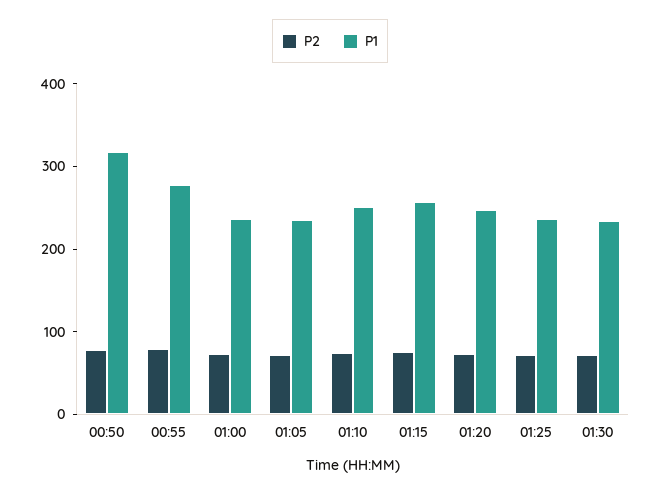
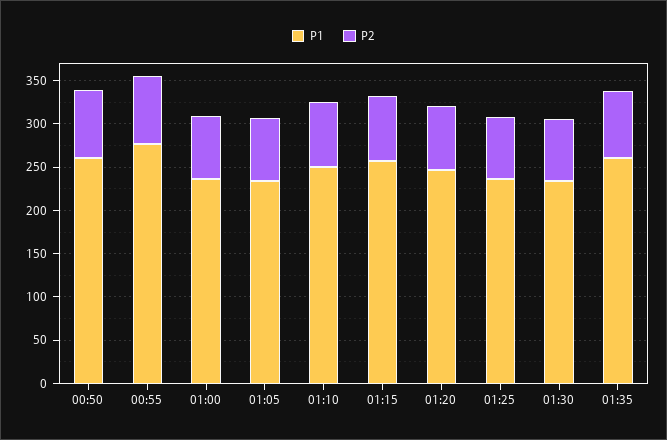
P1, 00:50: 320 -> 260
P1, 01:35: none -> 260
P2, 01:35: none -> 80

